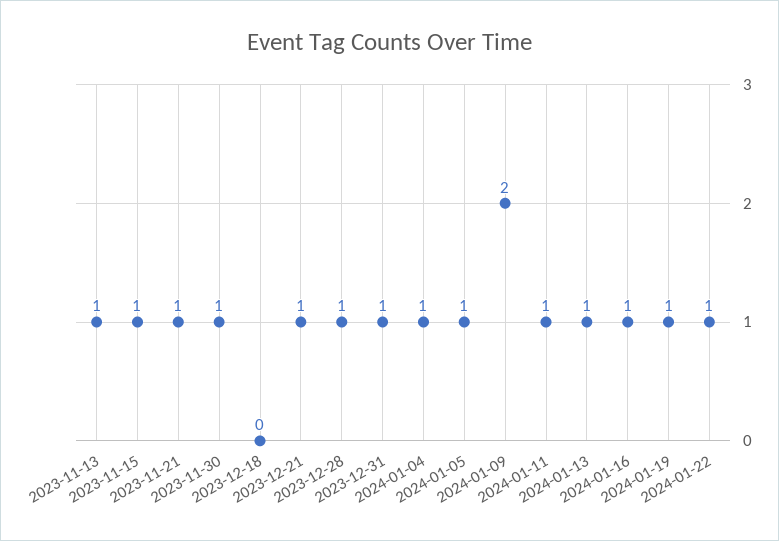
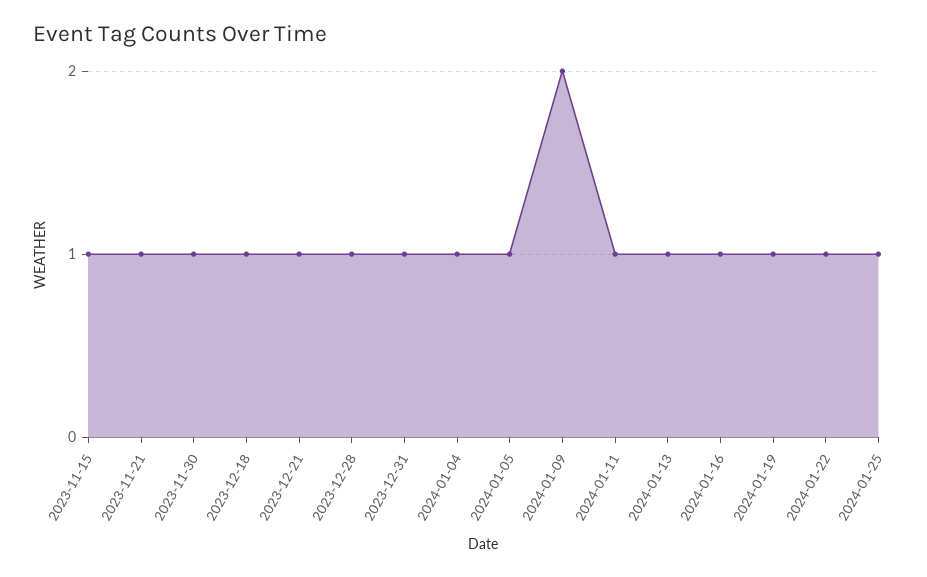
2023-11-13: 1 -> none
2023-12-18: 0 -> 1
2024-01-25: none -> 1

